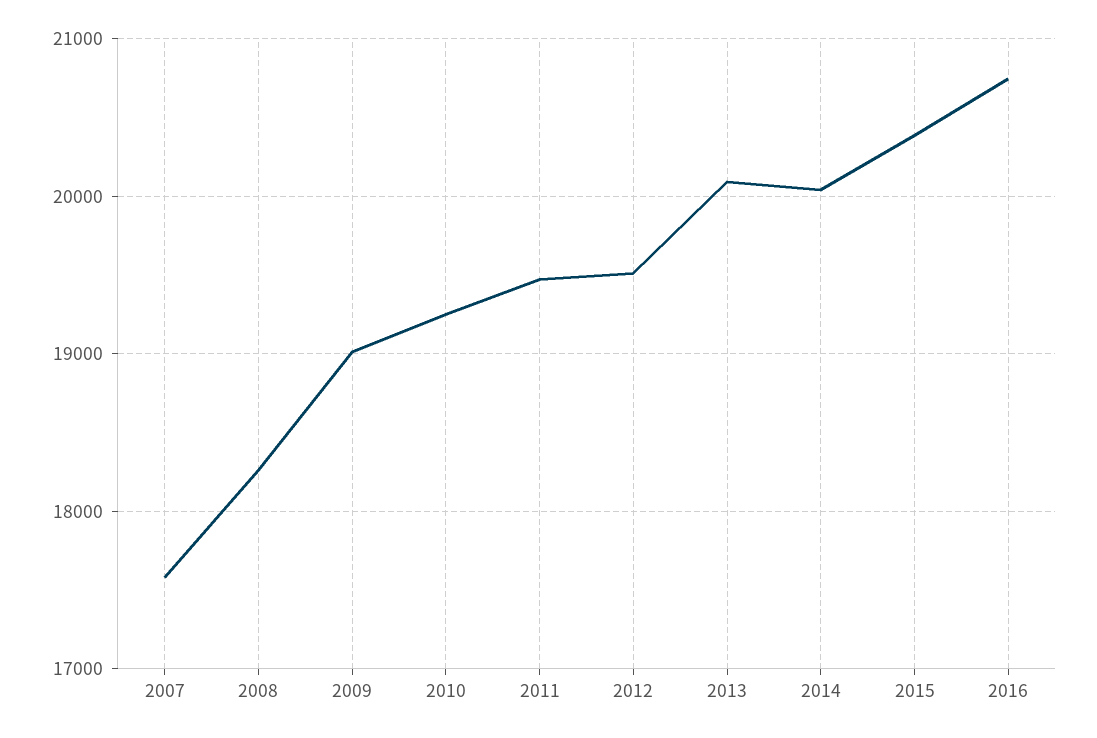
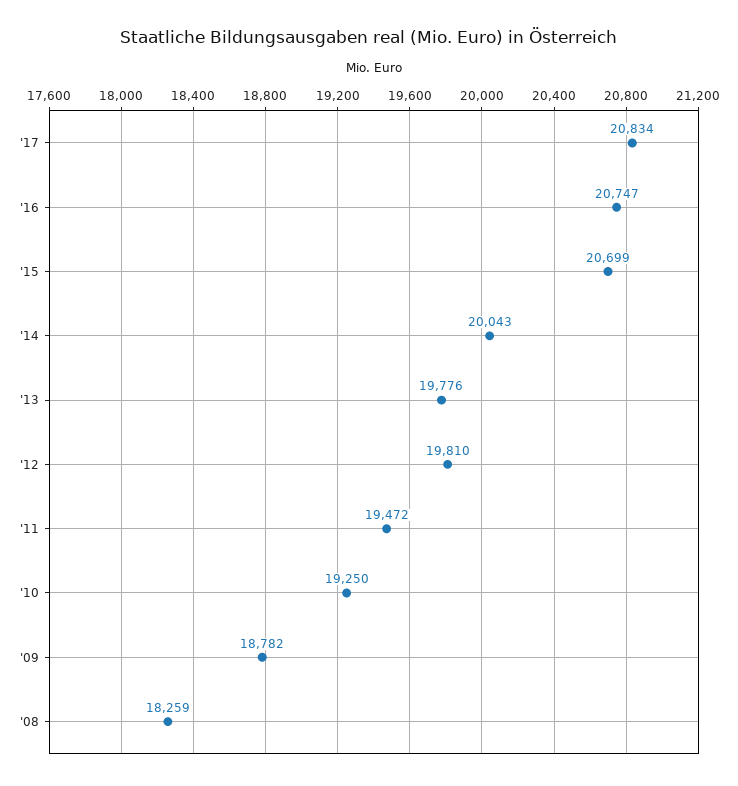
2007: 17600 -> none
2009: 19000 -> 18782
2012: 19500 -> 19810
2013: 20100 -> 19776
2015: 20400 -> 20699
'17: none -> 20834

